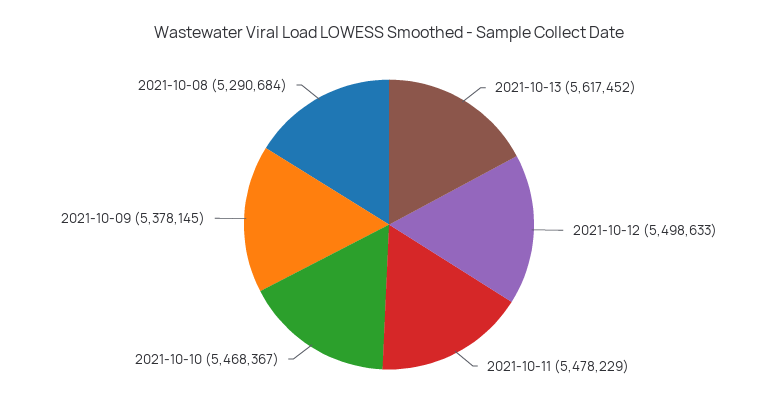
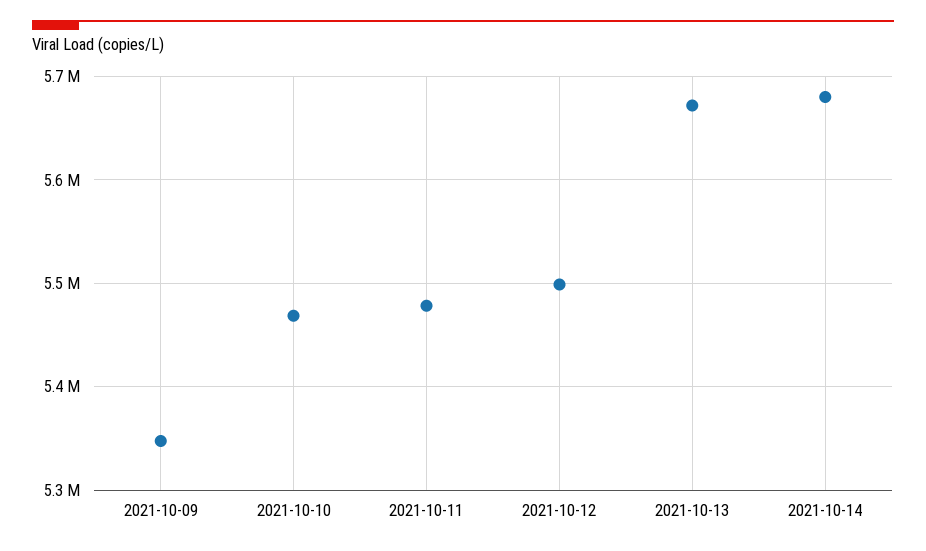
2021-10-13: 5617452 -> 5670000
2021-10-09: 5378145 -> 5350000
2021-10-08: 5290684 -> none
2021-10-14: none -> 5680000

